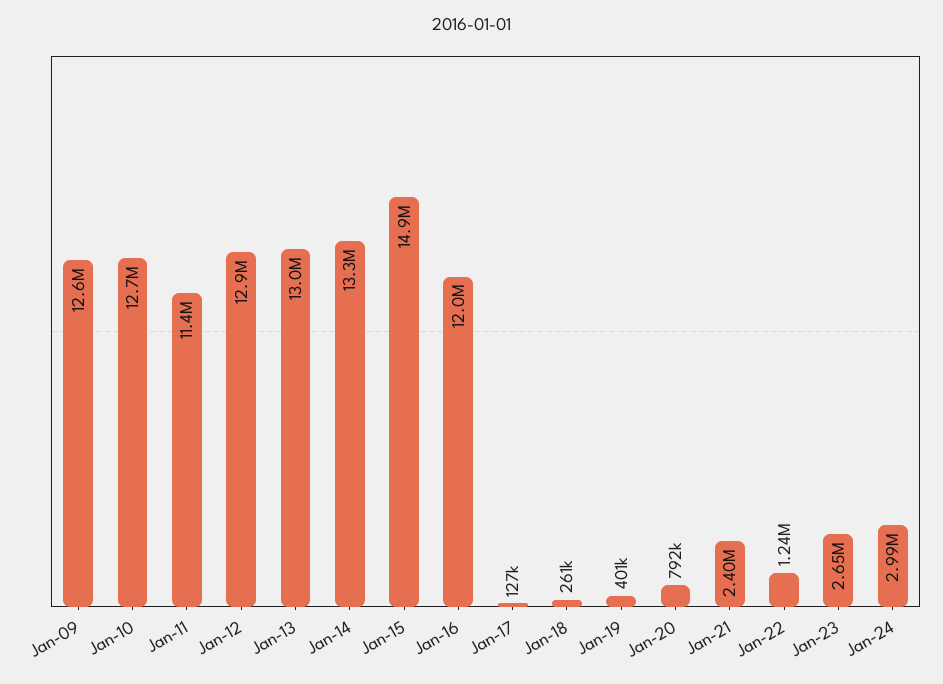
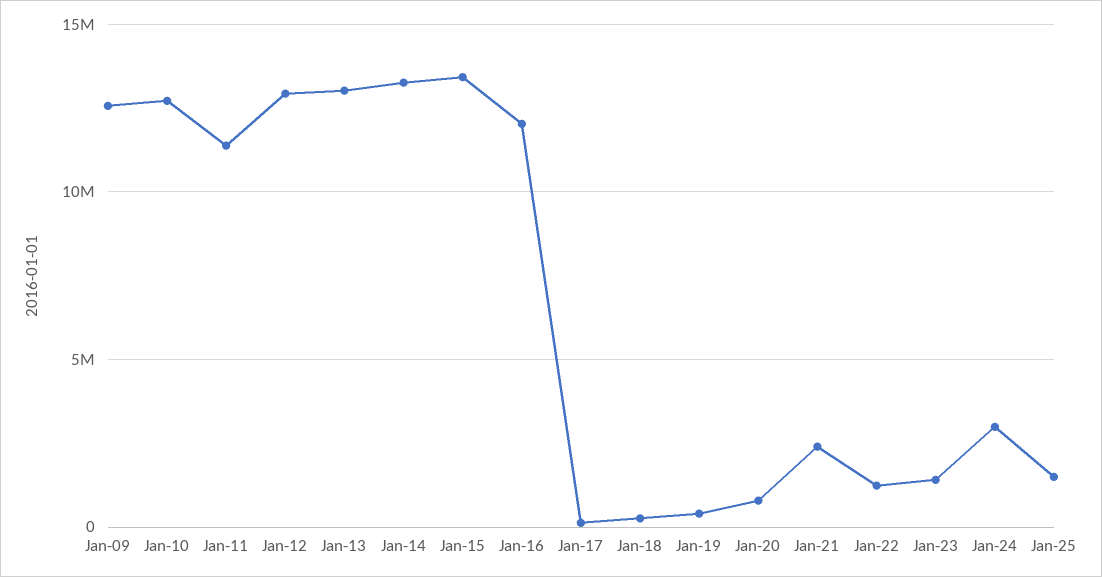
Jan-15: 14900000 -> 13500000
Jan-23: 2650000 -> 1500000
Jan-25: none -> 1500000

